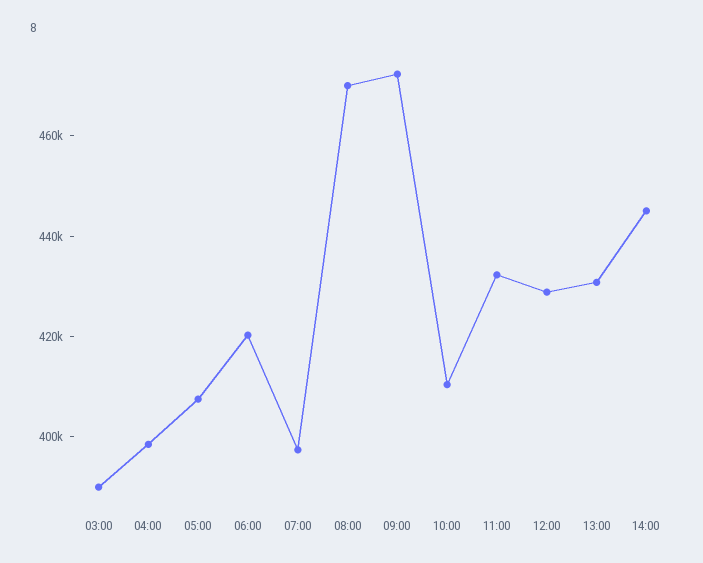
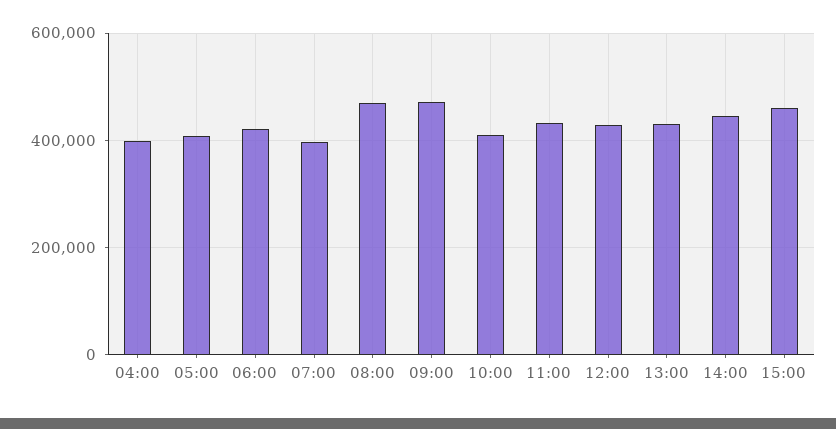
03:00: 390000 -> none
15:00: none -> 460000

